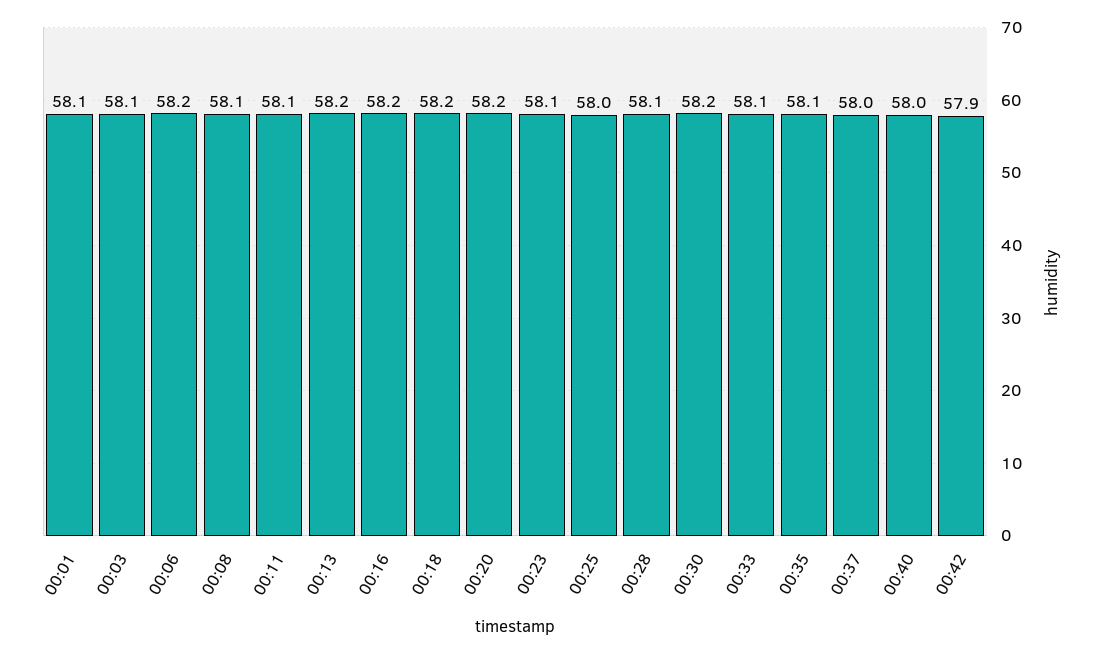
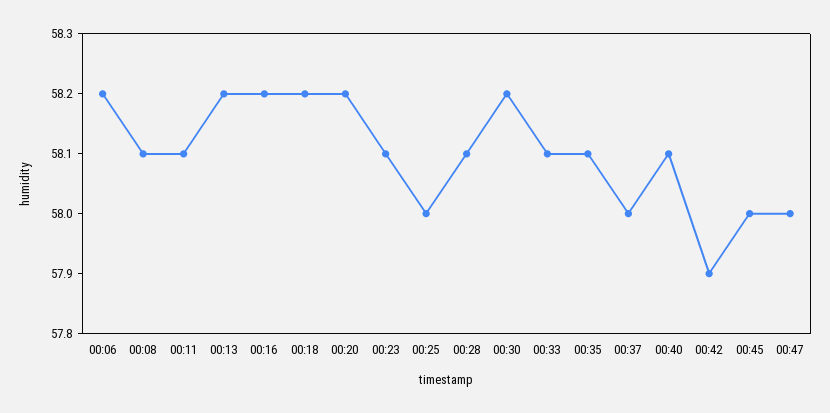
00:01: 58.1 -> none
00:03: 58.1 -> none
00:40: 58 -> 58.1
00:45: none -> 58
00:47: none -> 58

